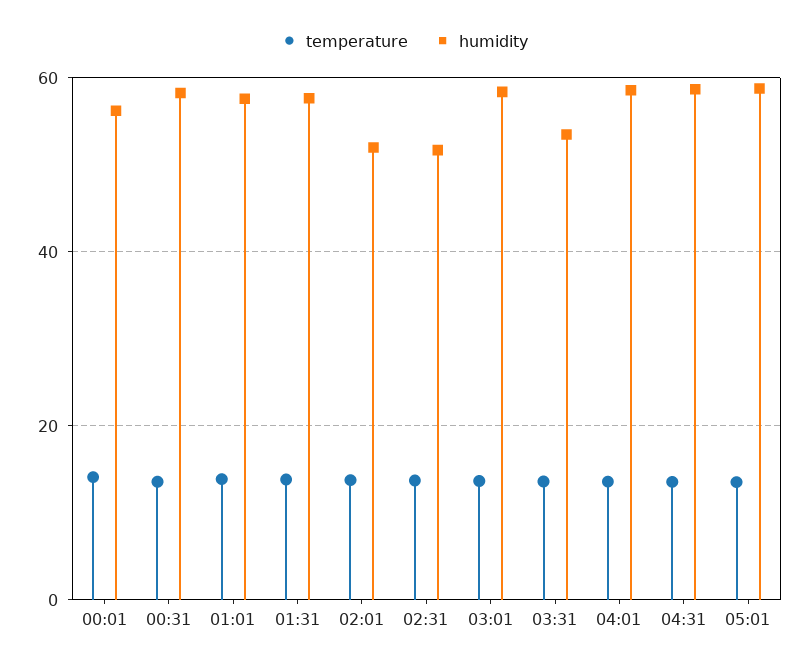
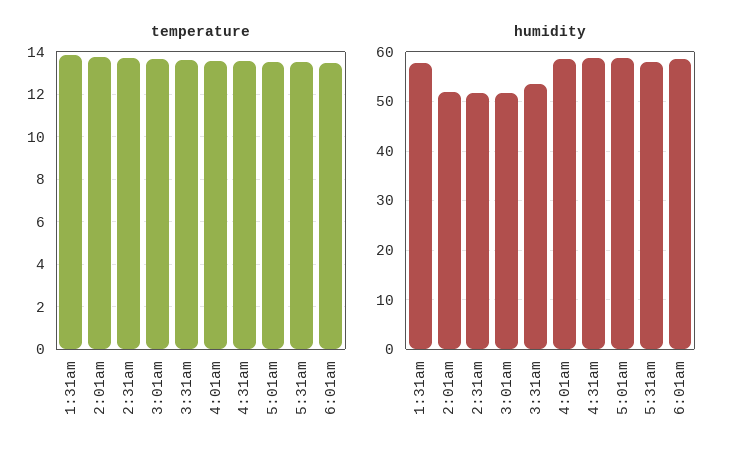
temperature, 00:01: 14 -> none
humidity, 00:01: 56 -> none
temperature, 00:31: 14 -> none
humidity, 00:31: 58 -> none
temperature, 01:01: 14 -> none
humidity, 01:01: 58 -> none
humidity, 03:01: 58 -> 52
temperature, 5:31am: none -> 13.5
temperature, 6:01am: none -> 13.5
humidity, 5:31am: none -> 58
humidity, 6:01am: none -> 58

